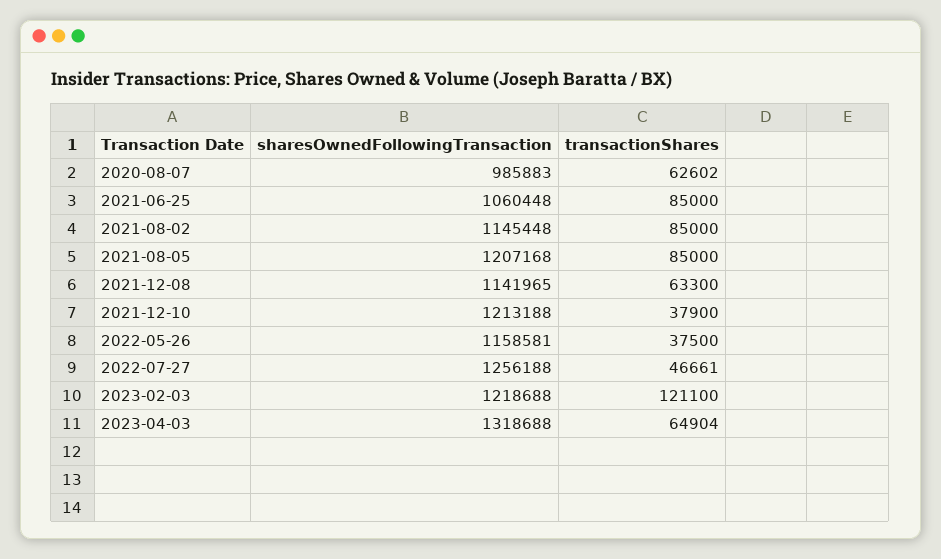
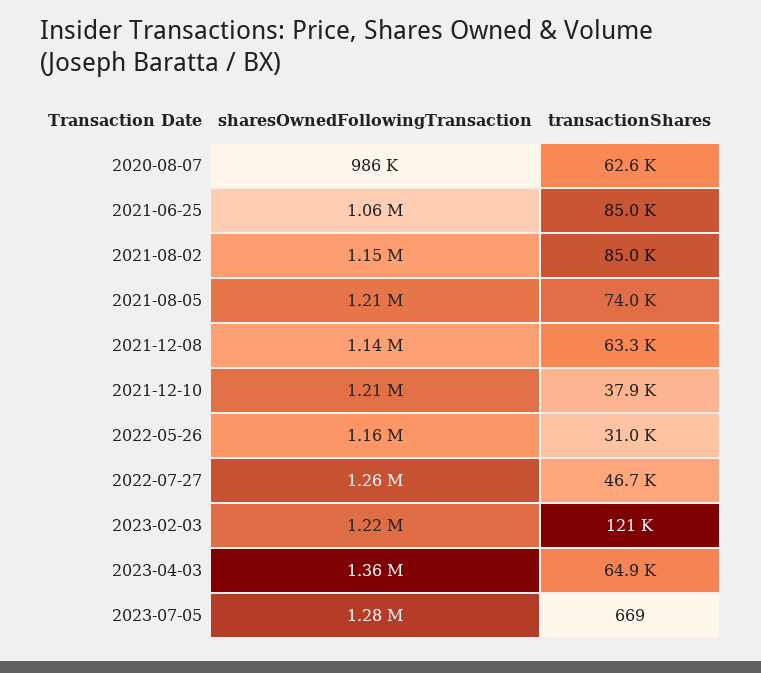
transactionShares, 2021-08-05: 85000 -> 74000
transactionShares, 2022-05-26: 37500 -> 31000
sharesOwnedFollowingTransaction, 2023-04-03: 1318688 -> 1360000
sharesOwnedFollowingTransaction, 2023-07-05: none -> 1280000
transactionShares, 2023-07-05: none -> 669

